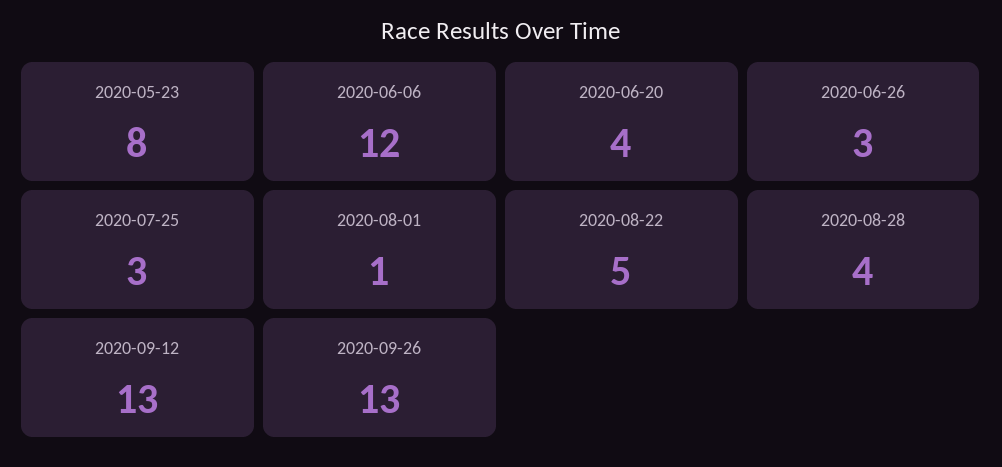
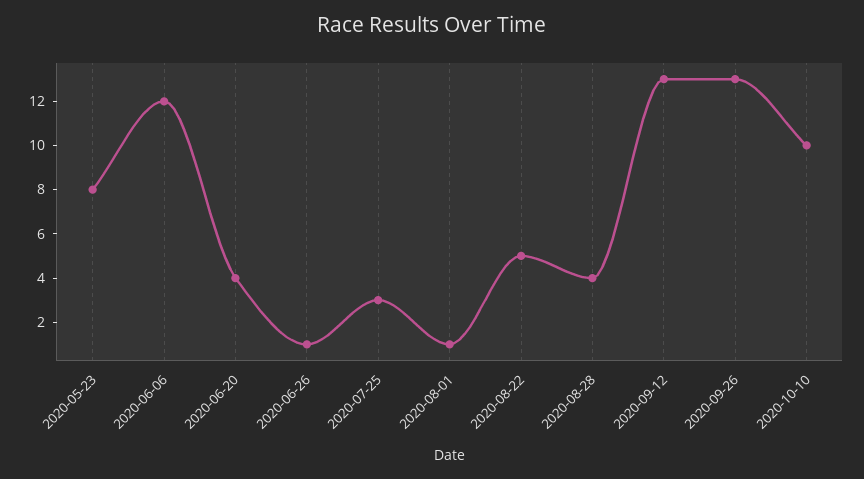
2020-06-26: 3 -> 1
2020-10-10: none -> 10

